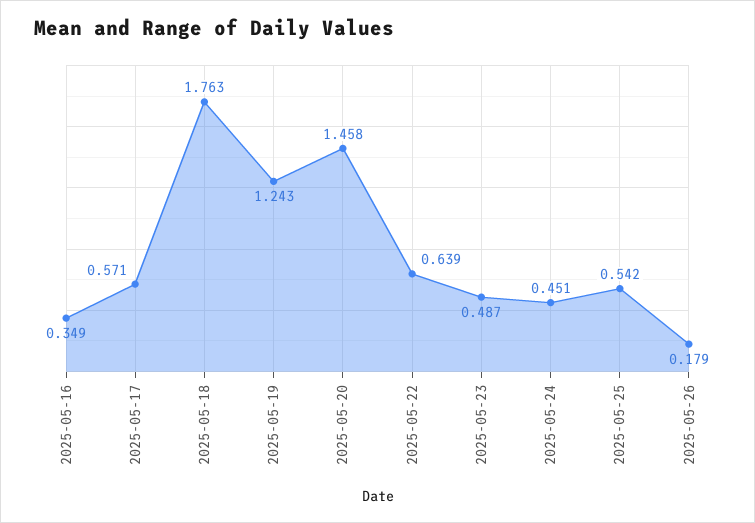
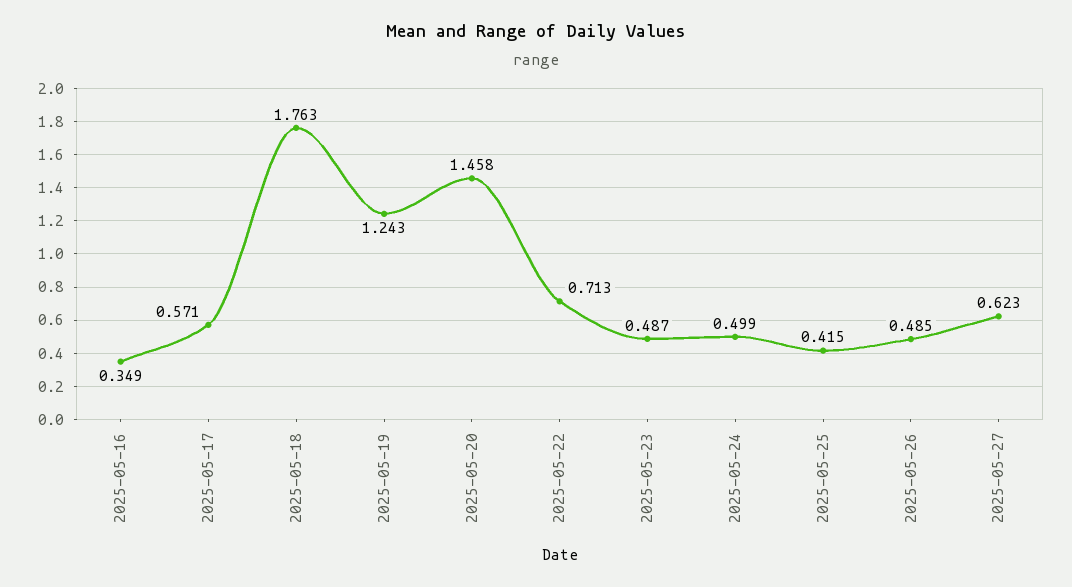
2025-05-22: 0.639 -> 0.713
2025-05-24: 0.451 -> 0.499
2025-05-25: 0.542 -> 0.415
2025-05-26: 0.179 -> 0.485
2025-05-27: none -> 0.623

